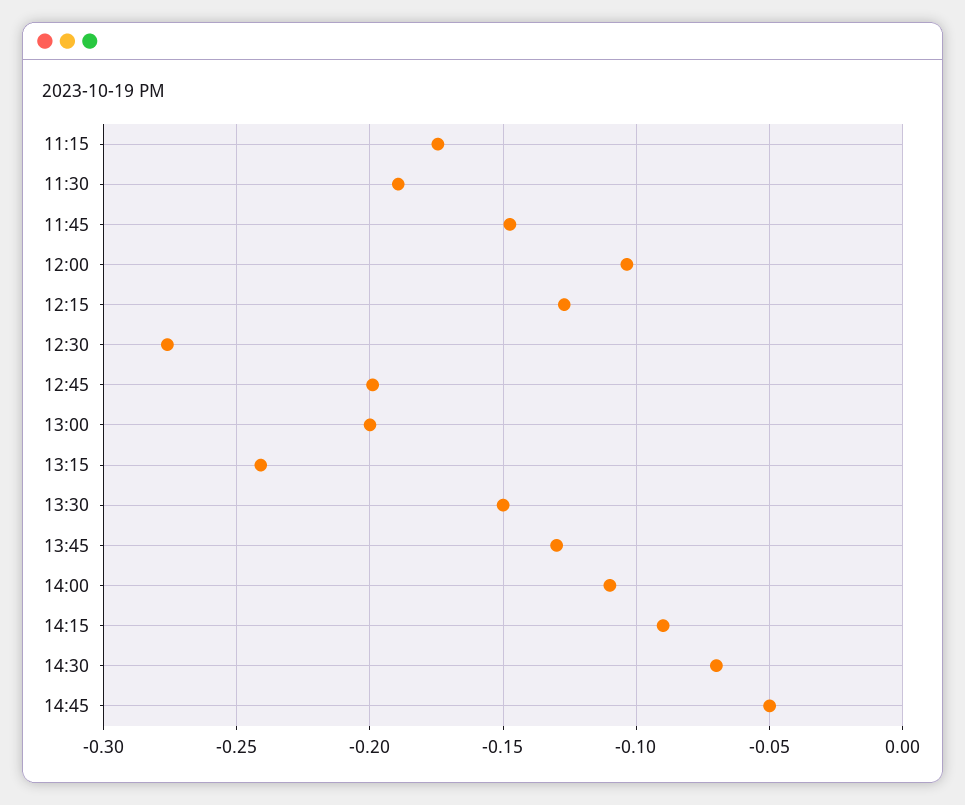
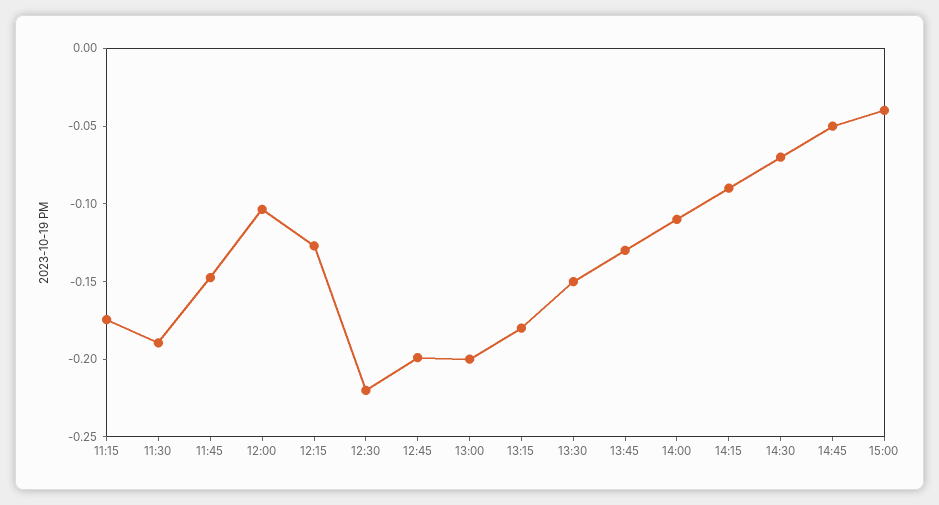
12:30: -0.275 -> -0.22
13:15: -0.24 -> -0.18
15:00: none -> -0.04

